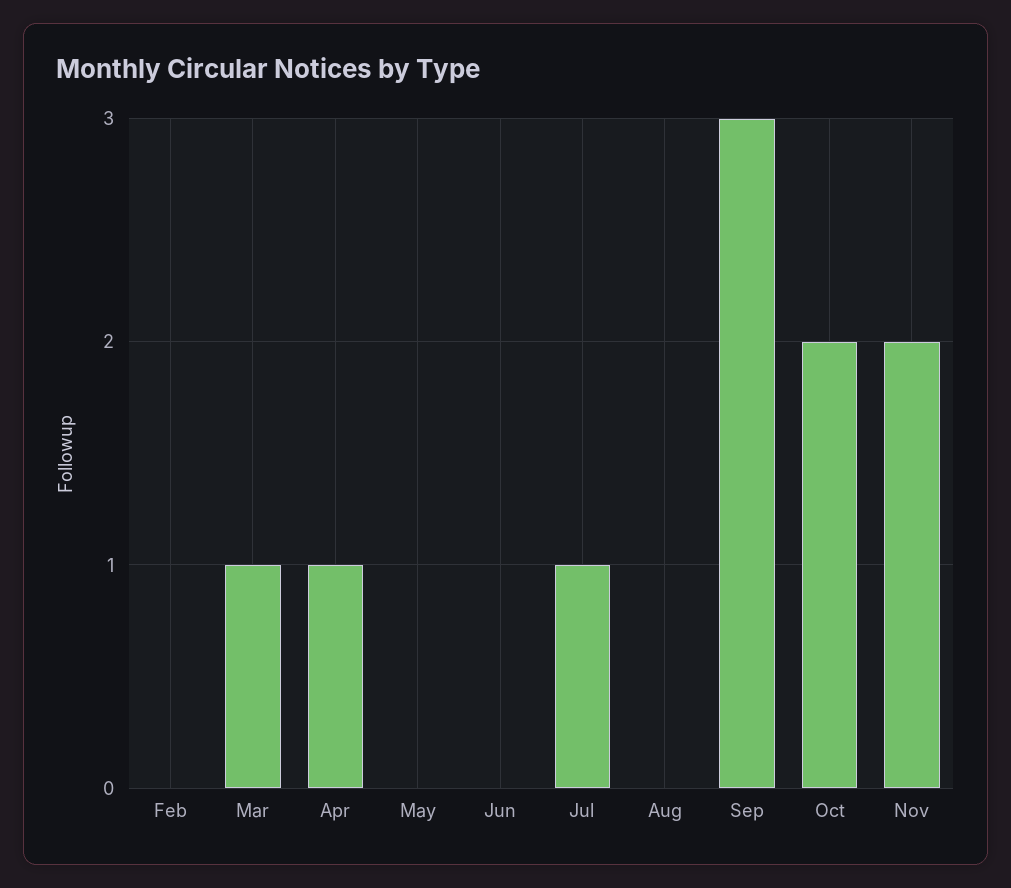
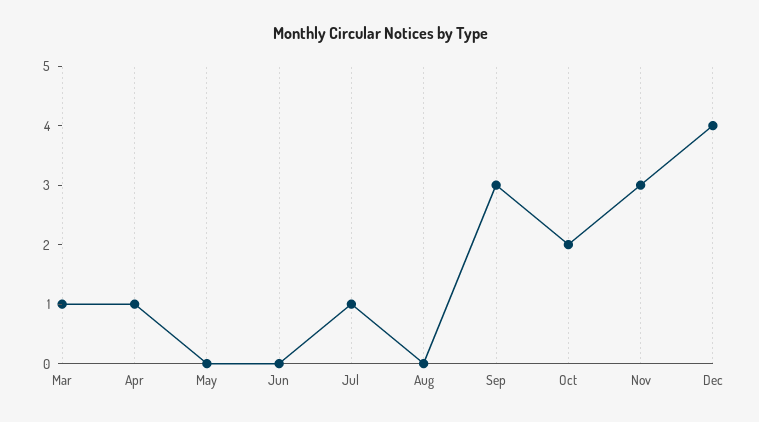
Feb: 0 -> none
Nov: 2 -> 3
Dec: none -> 4

